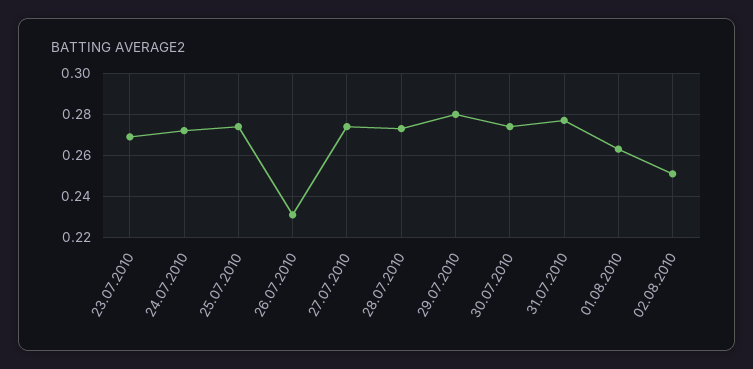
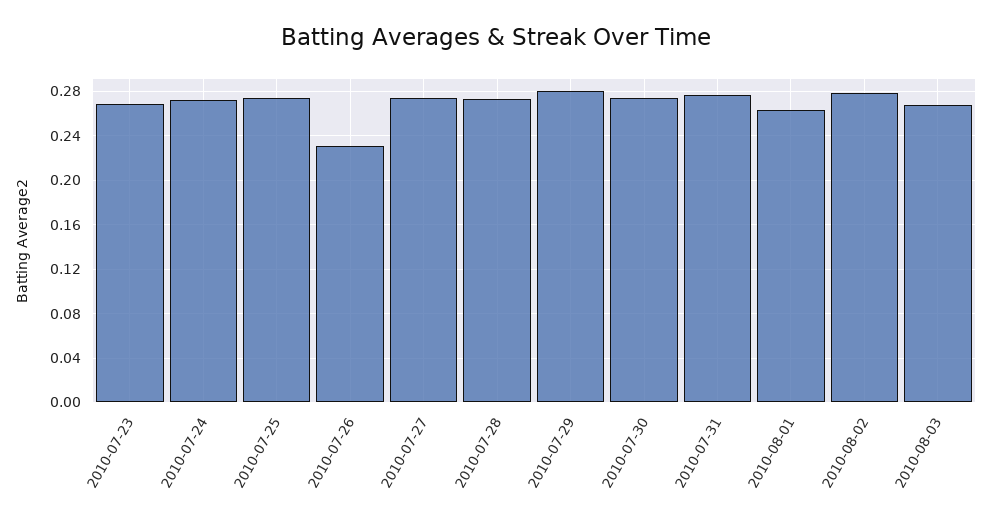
02.08.2010: 0.25 -> 0.28
2010-08-03: none -> 0.27

